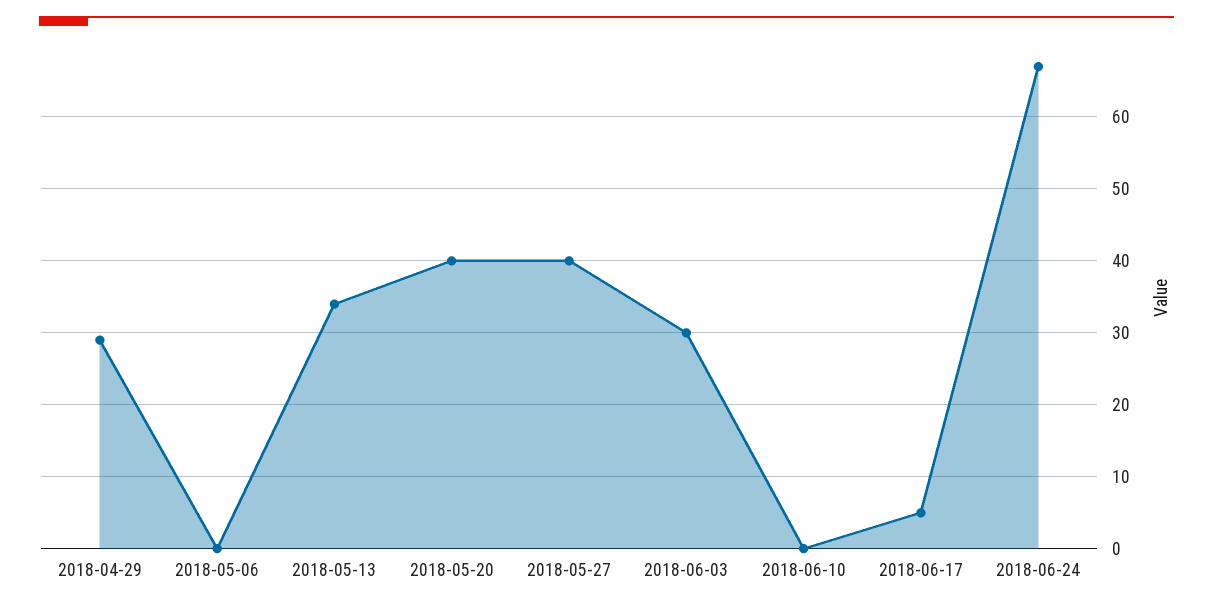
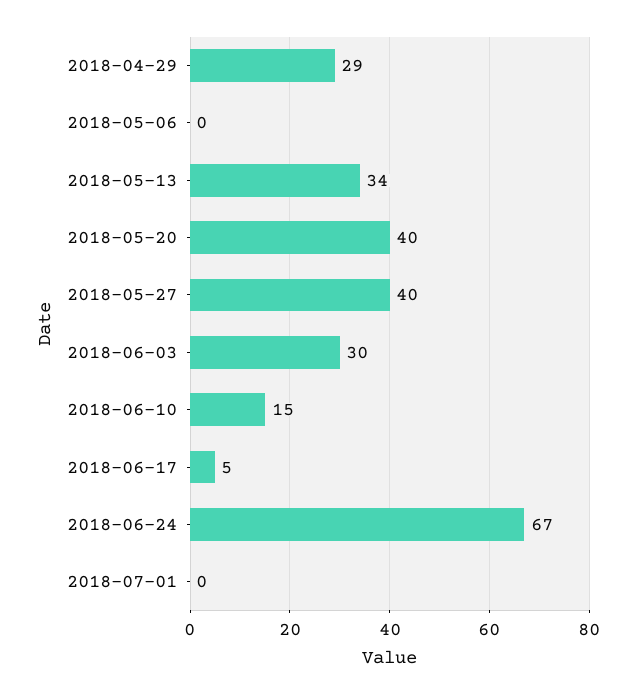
2018-06-10: 0 -> 15
2018-07-01: none -> 0

